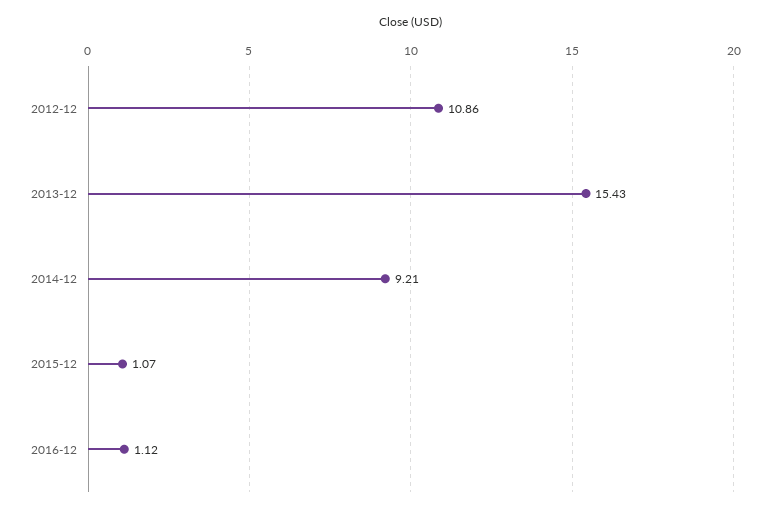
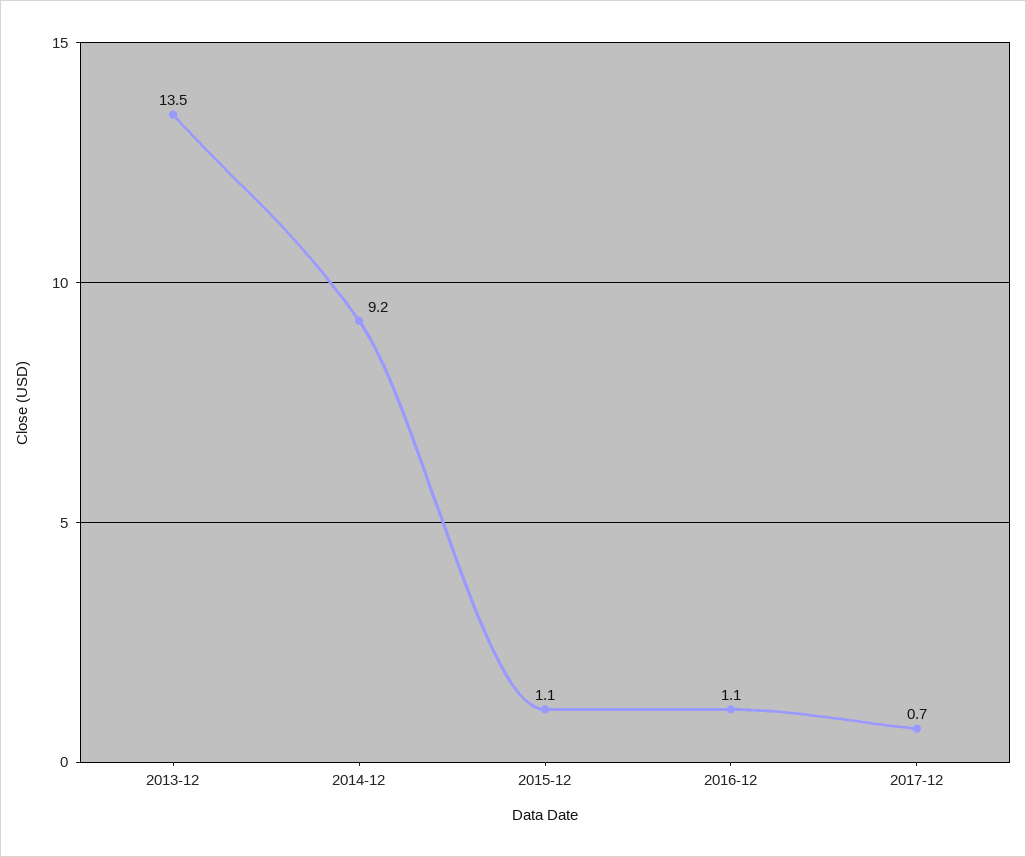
2012-12: 10.86 -> none
2013-12: 15.43 -> 13.5
2017-12: none -> 0.7

